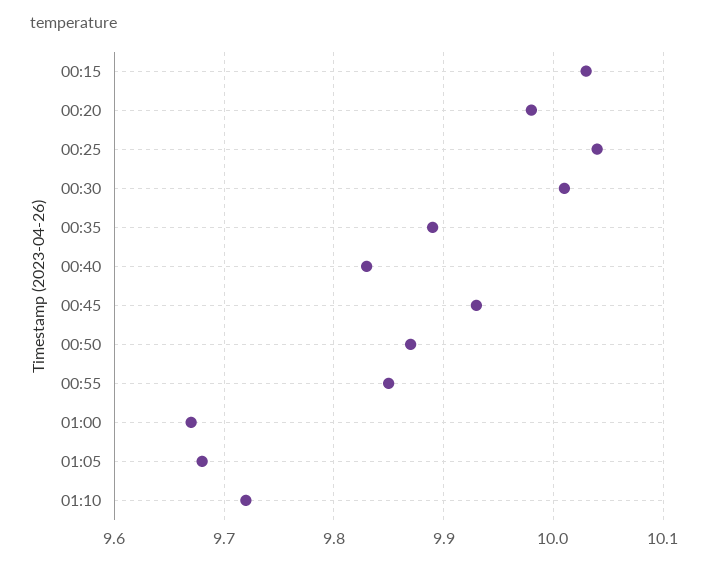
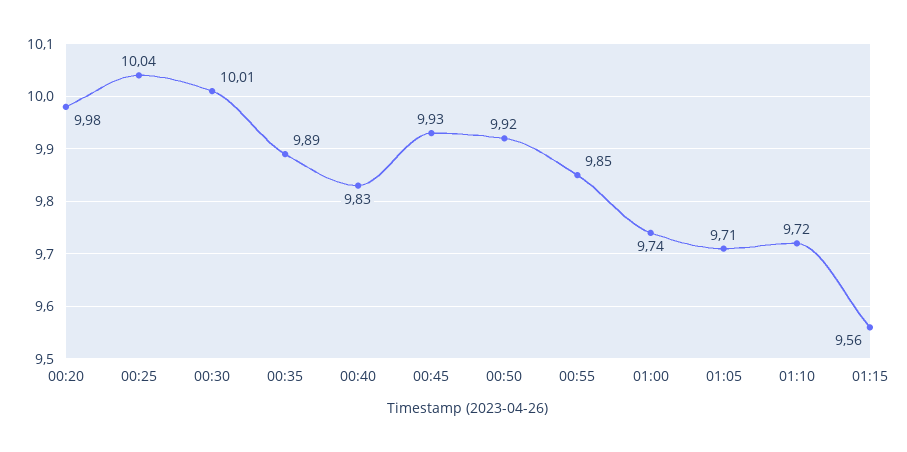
00:15: 10.03 -> none
00:50: 9.87 -> 9.92
01:00: 9.67 -> 9.74
01:05: 9.68 -> 9.71
01:15: none -> 9.56

